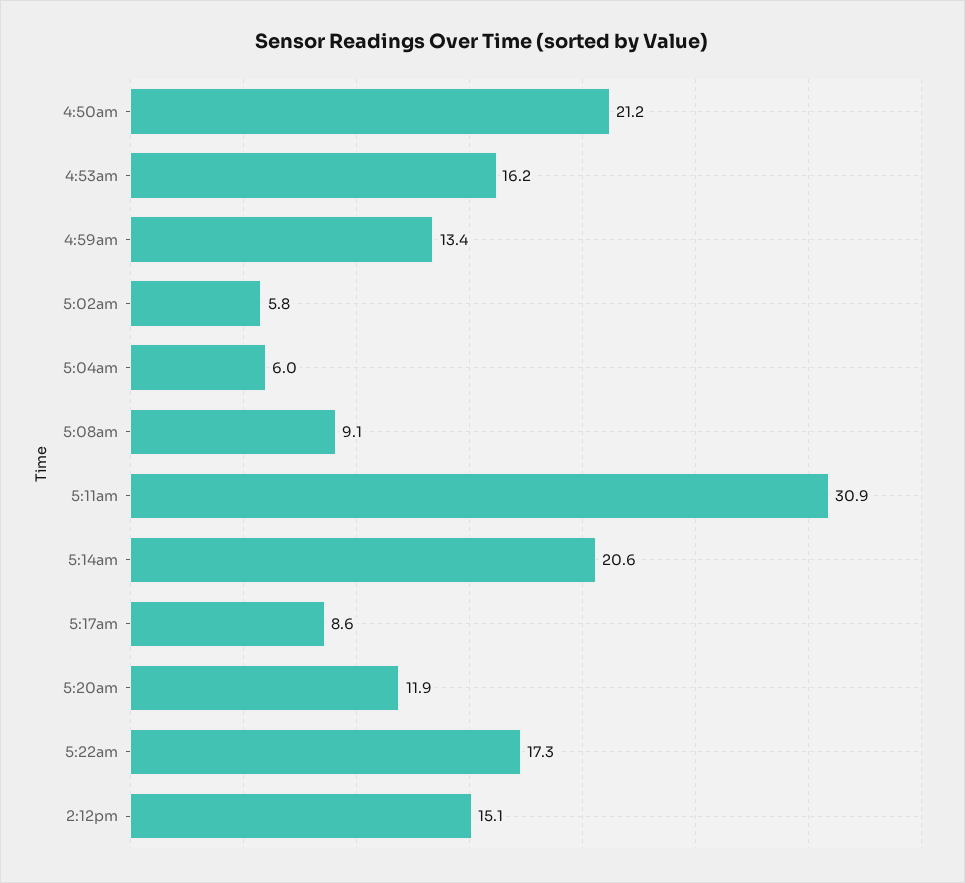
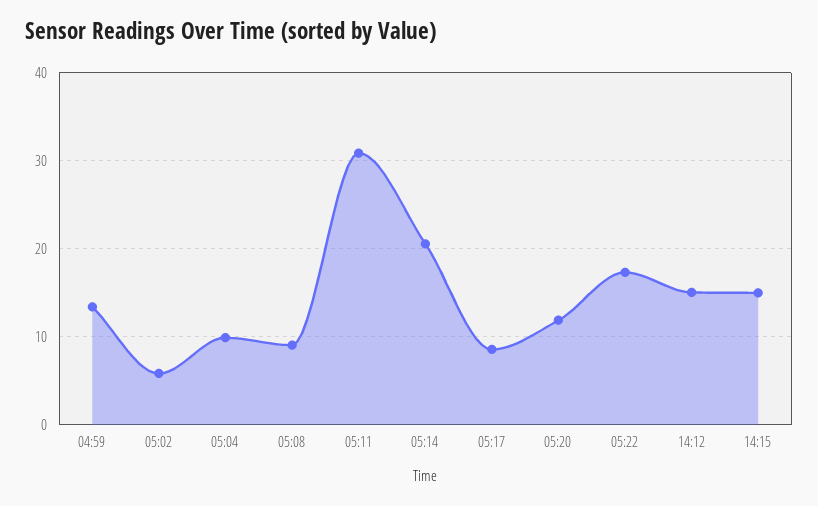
4:50am: 21.2 -> none
4:53am: 16.2 -> none
5:04am: 6 -> 10
14:15: none -> 15

